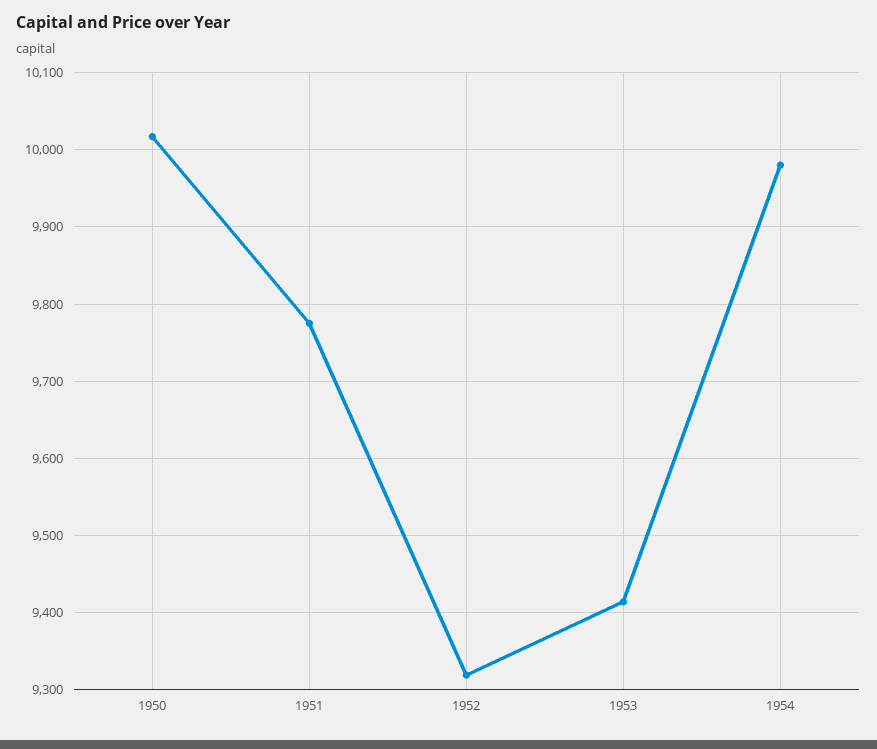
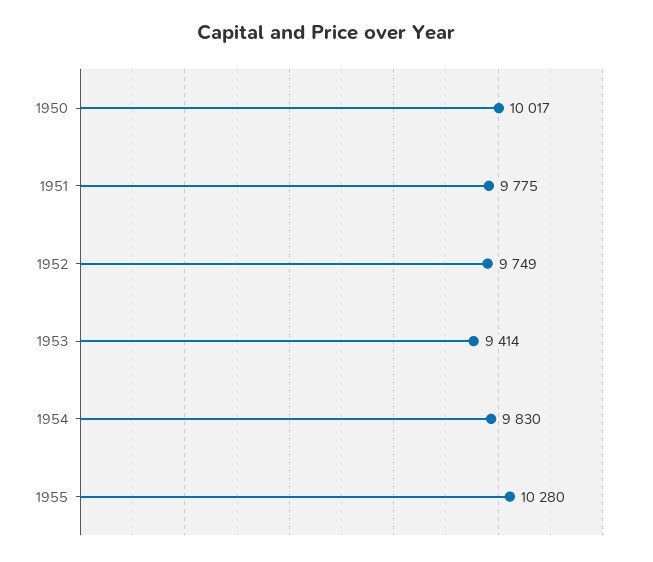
1952: 9320 -> 9749
1954: 9980 -> 9830
1955: none -> 10280

